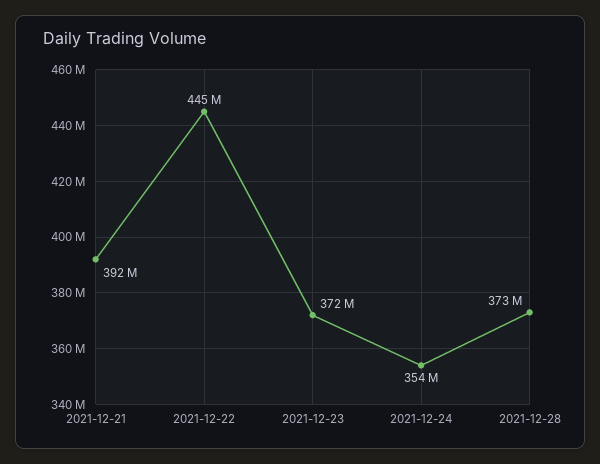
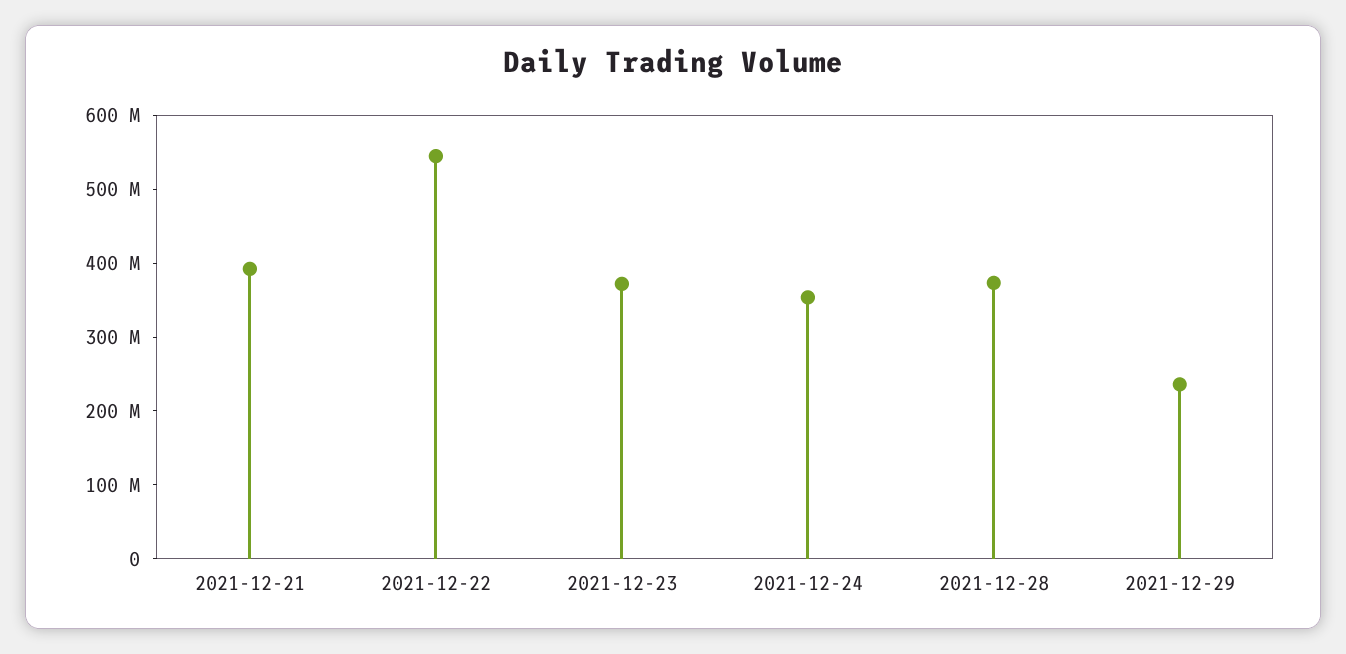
2021-12-22: 445000000 -> 540000000
2021-12-29: none -> 240000000

